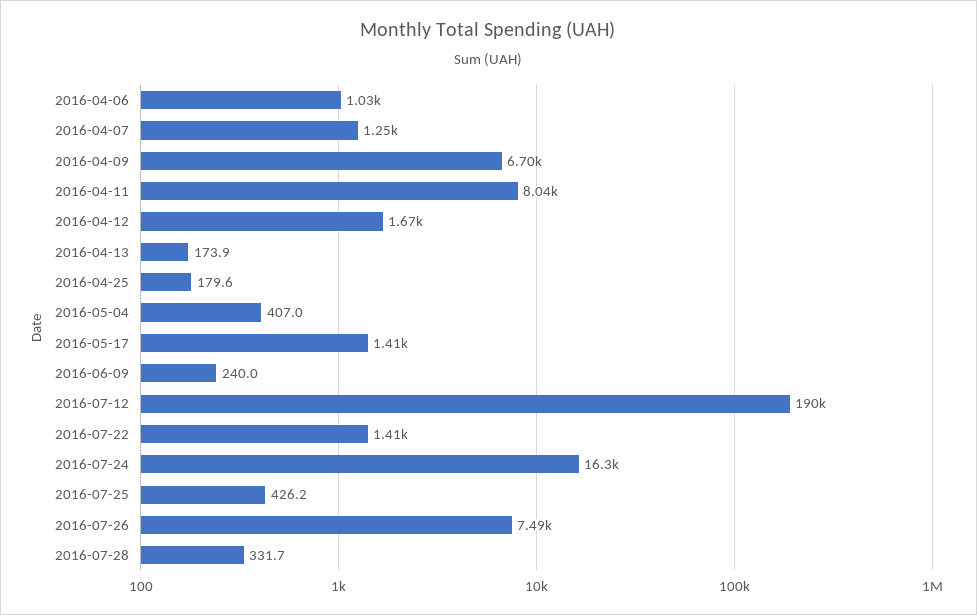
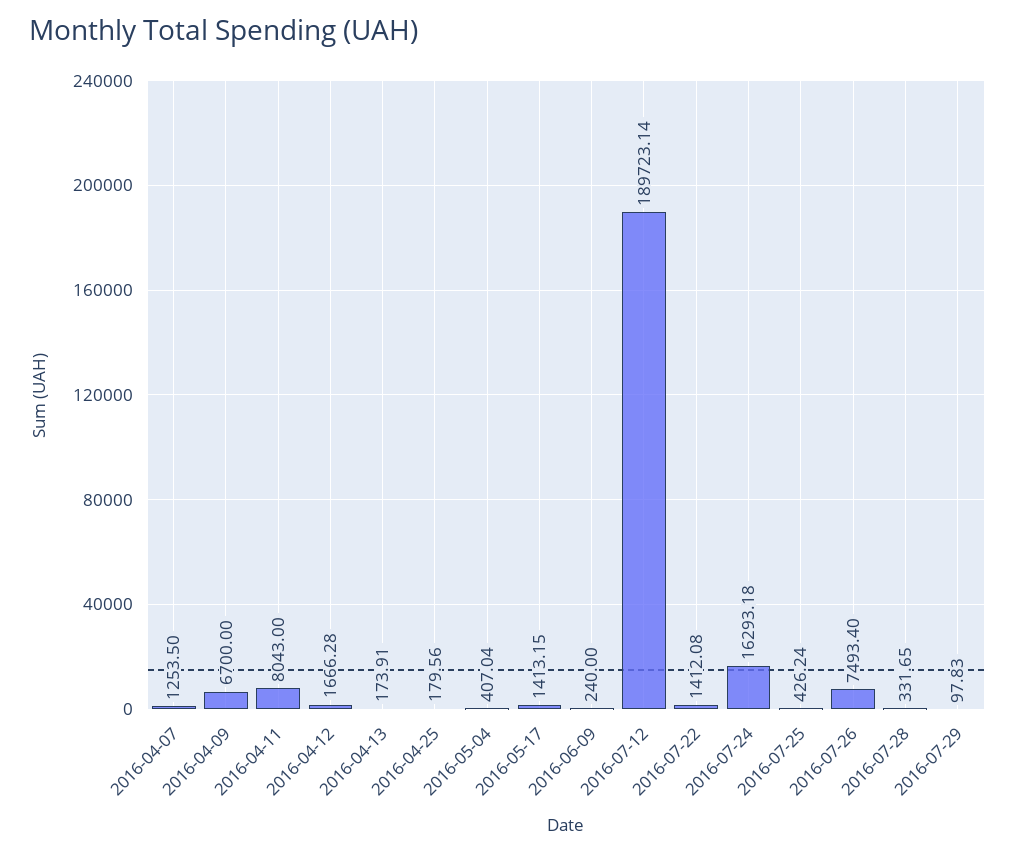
2016-04-06: 1030 -> none
2016-07-29: none -> 97.83

